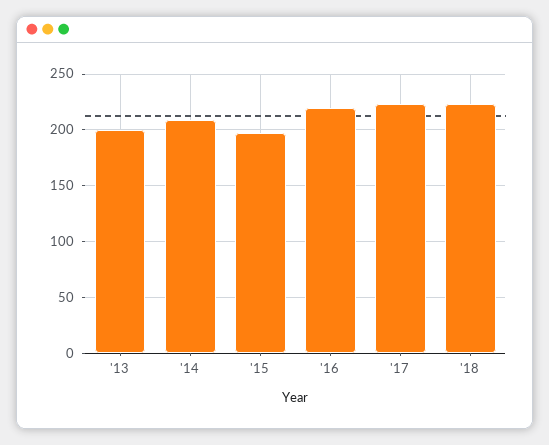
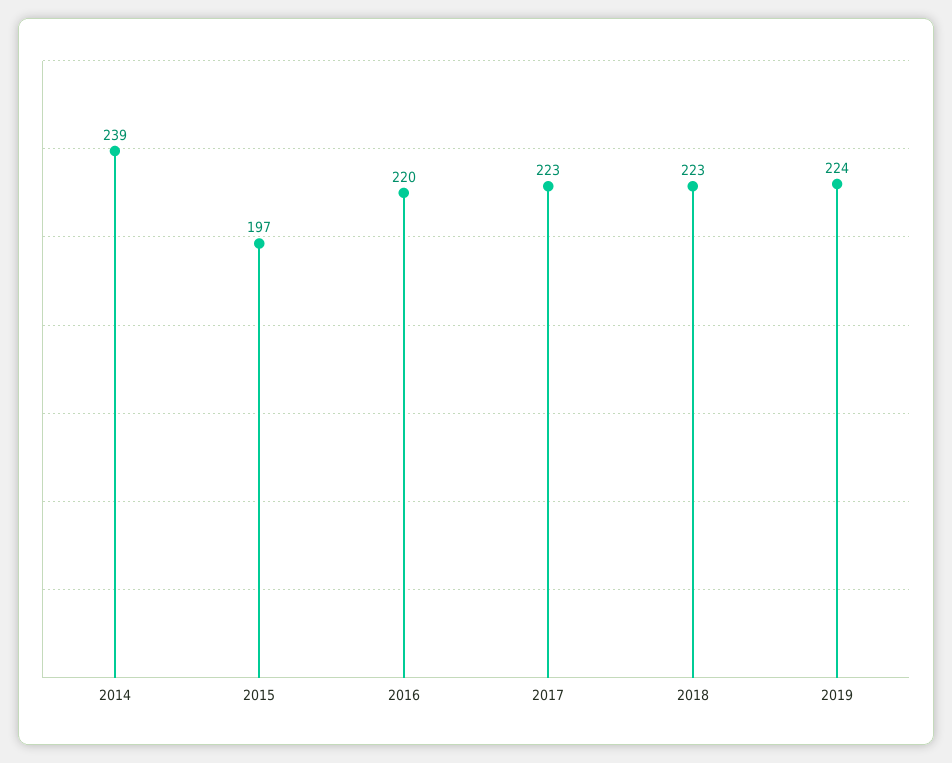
'13: 200 -> none
'14: 210 -> 239
2019: none -> 224

